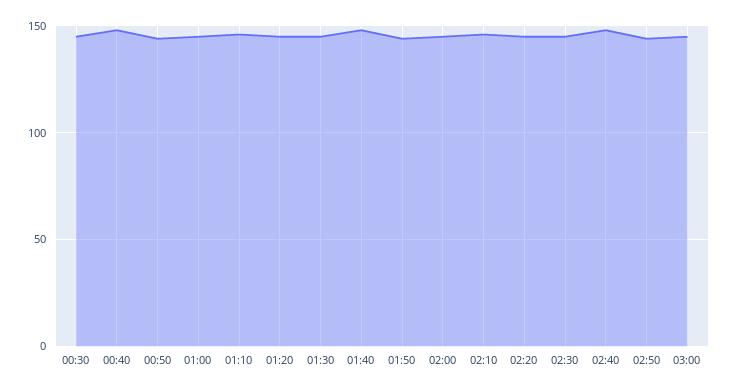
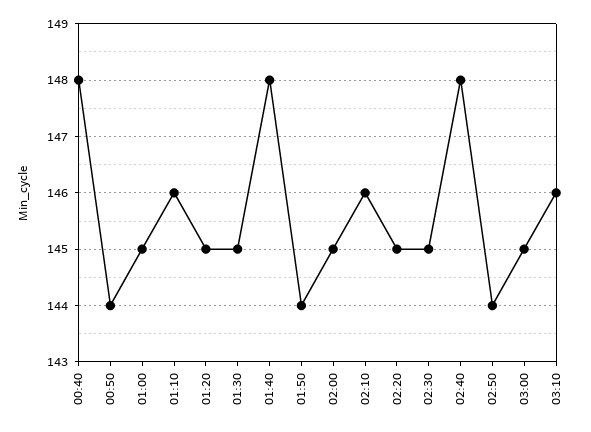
00:30: 145 -> none
03:10: none -> 146

